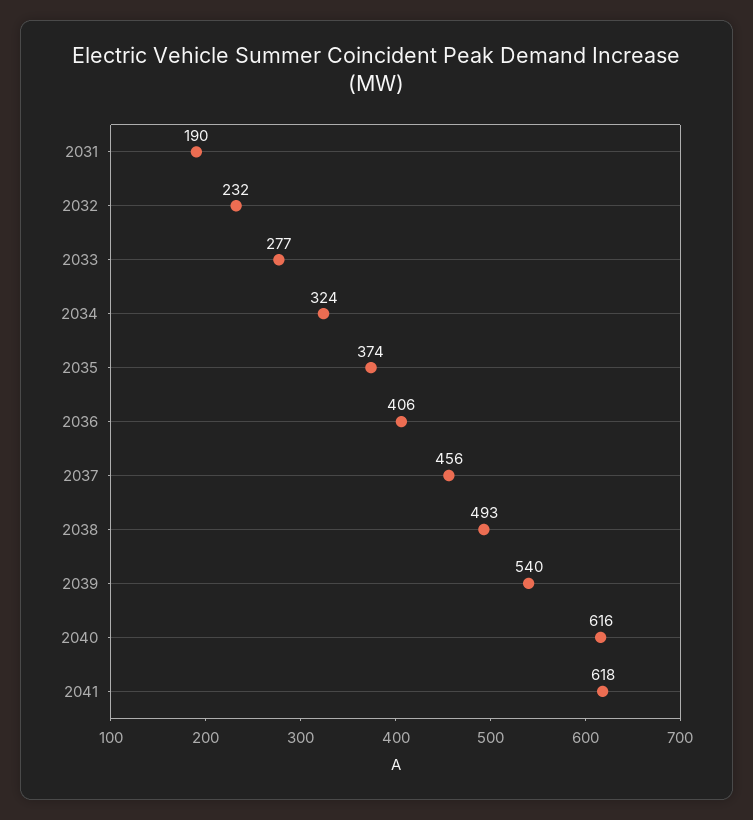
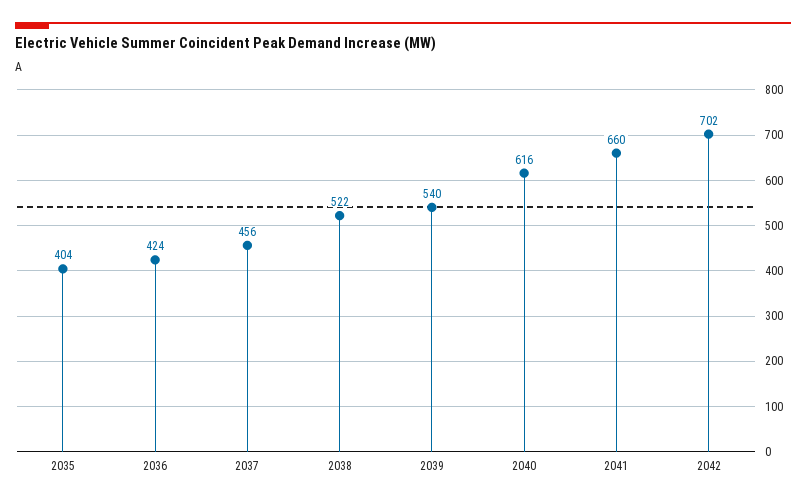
2031: 190 -> none
2032: 232 -> none
2033: 277 -> none
2034: 324 -> none
2035: 374 -> 404
2036: 406 -> 424
2038: 493 -> 522
2041: 618 -> 660
2042: none -> 702

